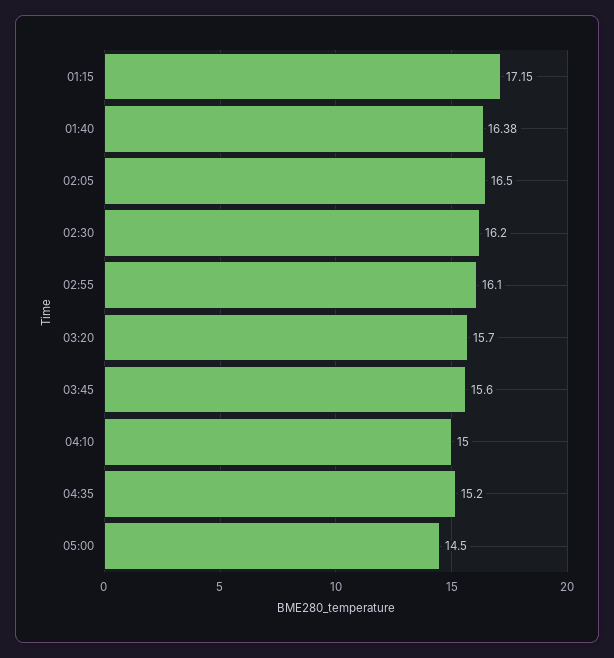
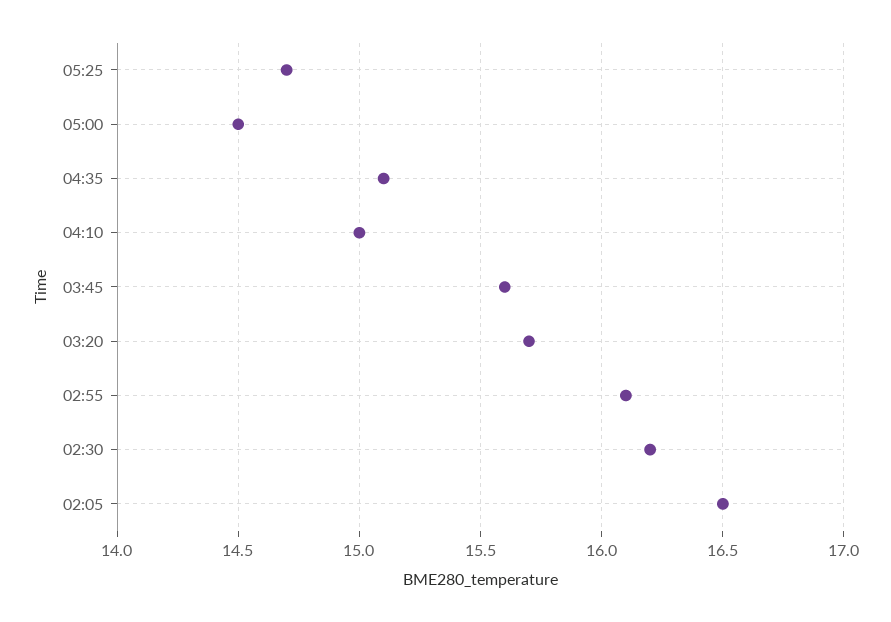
01:15: 17.15 -> none
01:40: 16.38 -> none
04:35: 15.2 -> 15.1
05:25: none -> 14.7

